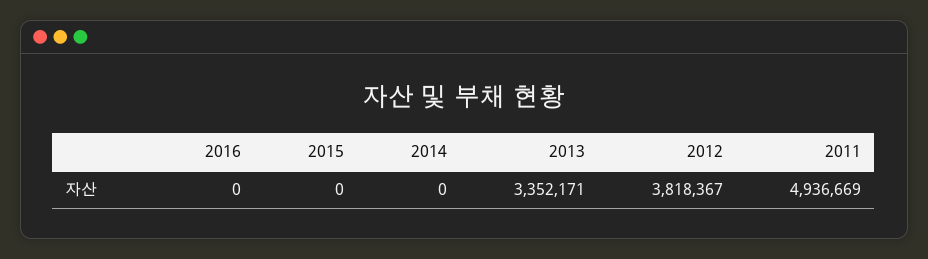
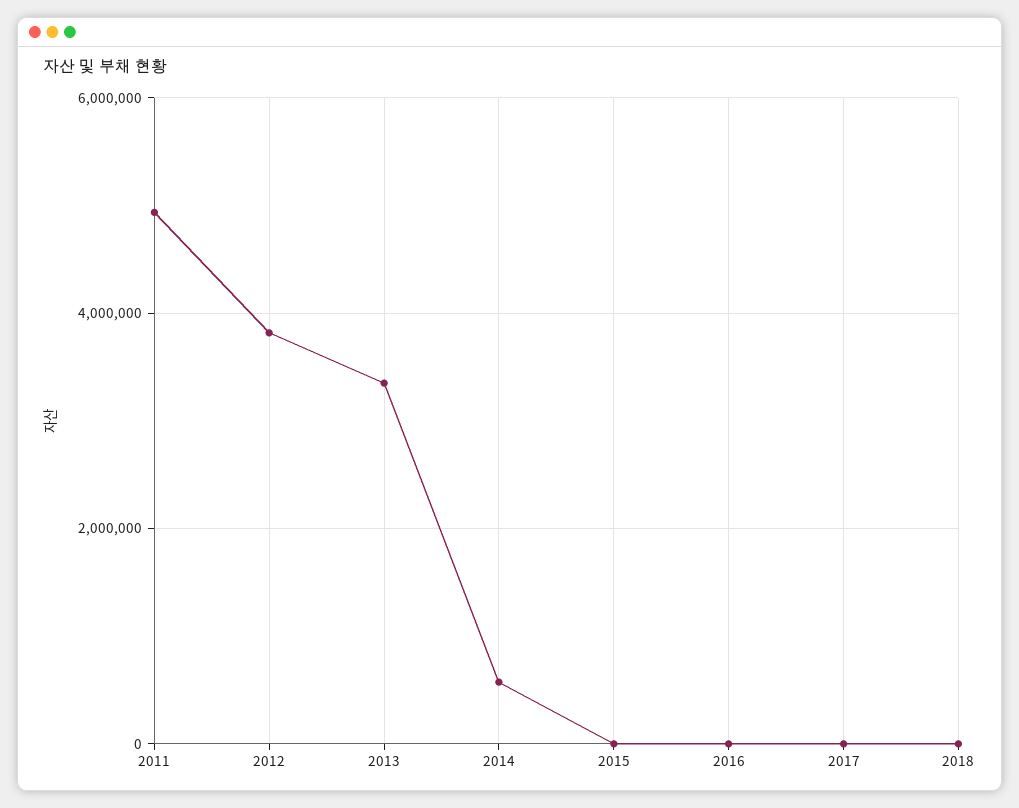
2014: 0 -> 600000
2017: none -> 0
2018: none -> 0

